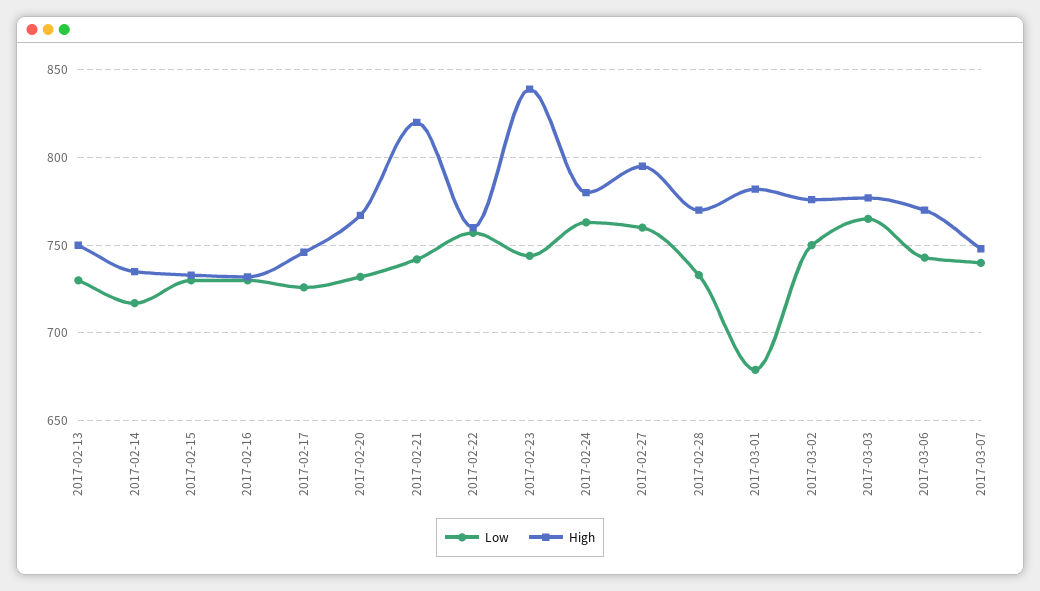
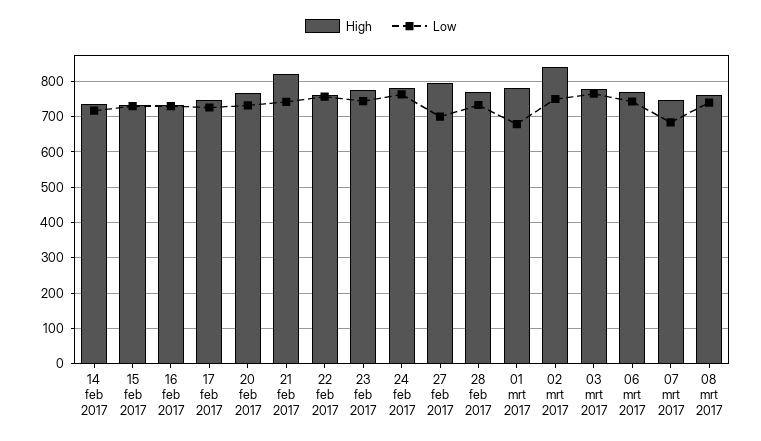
Low, 2017-02-13: 730 -> none
High, 2017-02-13: 750 -> none
High, 2017-02-23: 840 -> 780
Low, 2017-02-27: 760 -> 700
High, 2017-03-02: 775 -> 840
Low, 2017-03-07: 740 -> 680
High, 08 mrt 2017: none -> 760
Low, 08 mrt 2017: none -> 740

